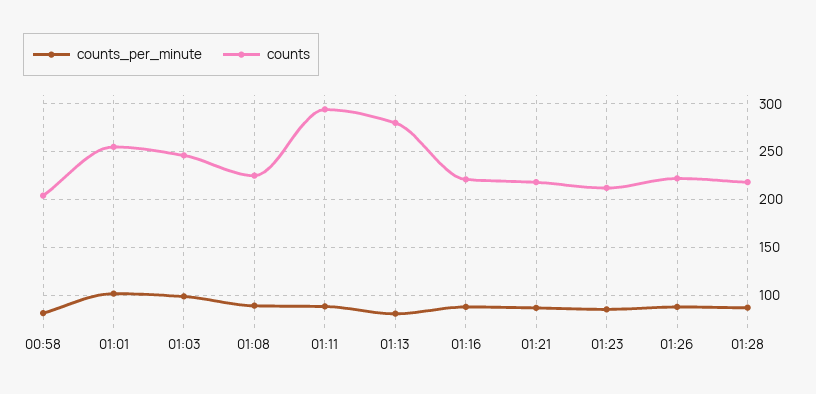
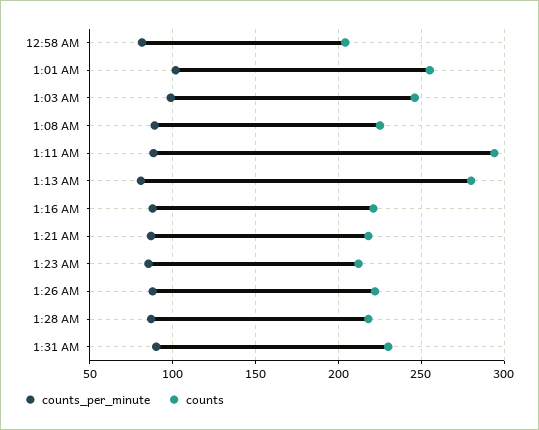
counts_per_minute, 1:31 AM: none -> 90
counts, 1:31 AM: none -> 230

